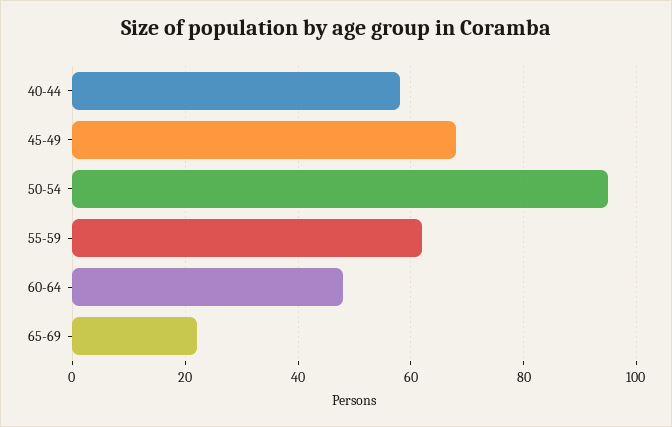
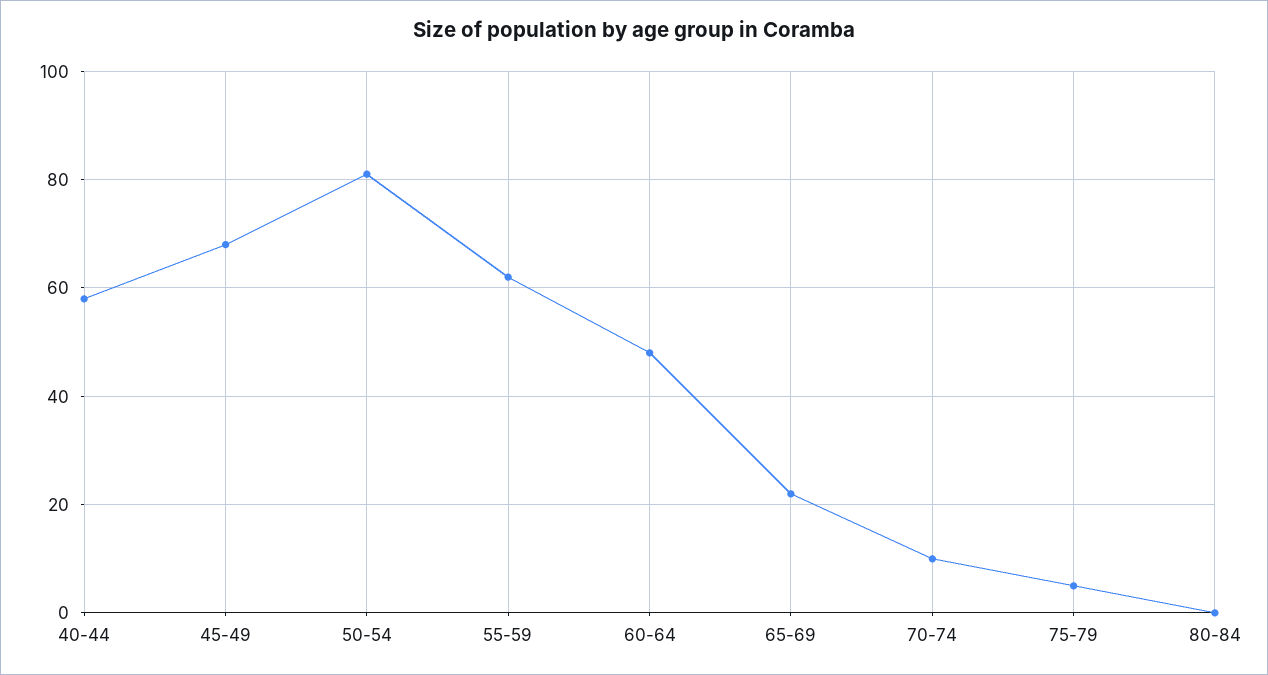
50-54: 95 -> 80
70-74: none -> 10
75-79: none -> 5
80-84: none -> 0

